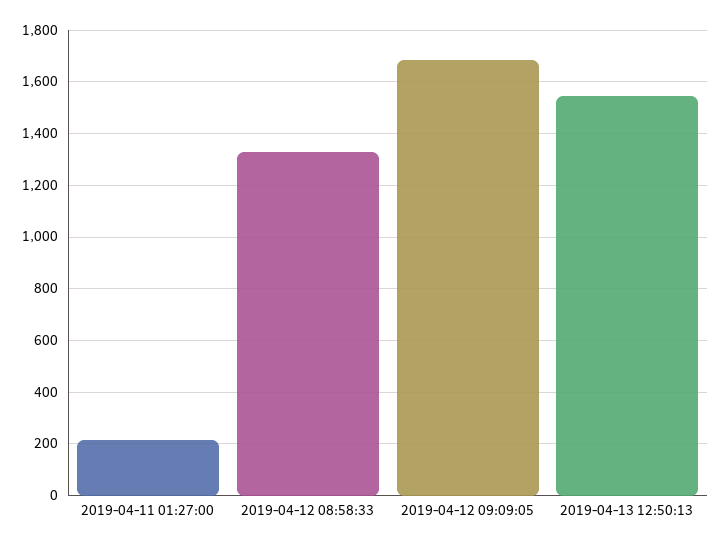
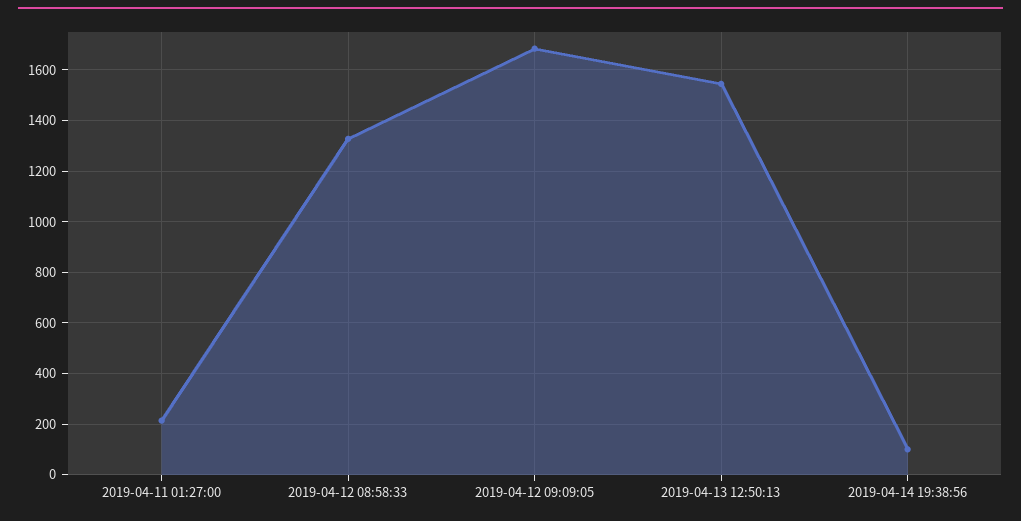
2019-04-14 19:38:56: none -> 100

